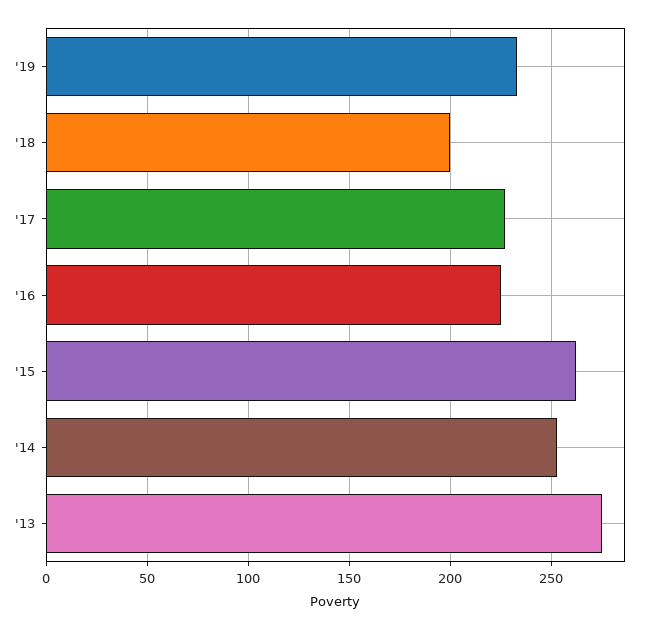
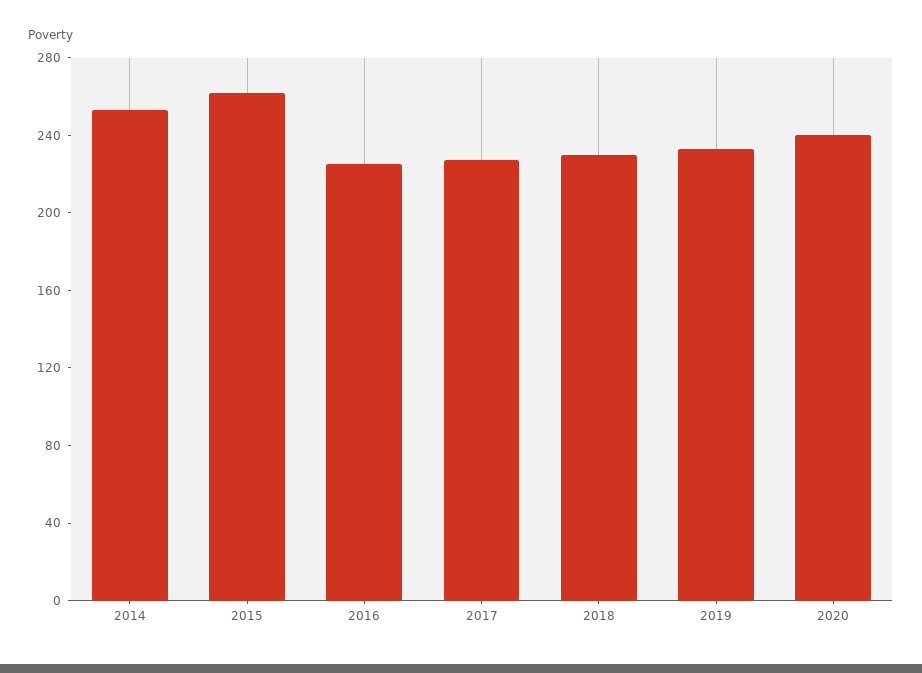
'18: 200 -> 230
'13: 275 -> none
2020: none -> 240

